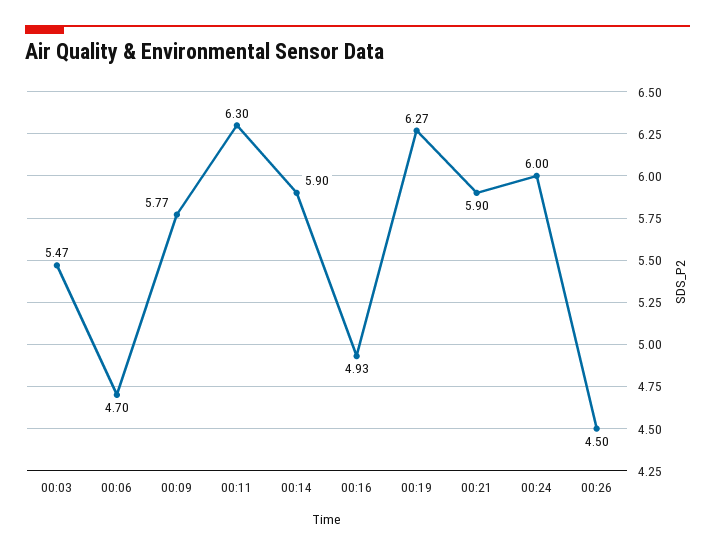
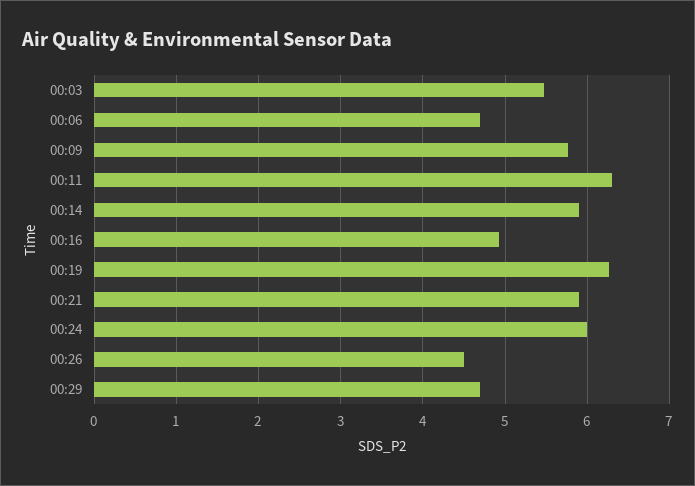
00:29: none -> 4.7

